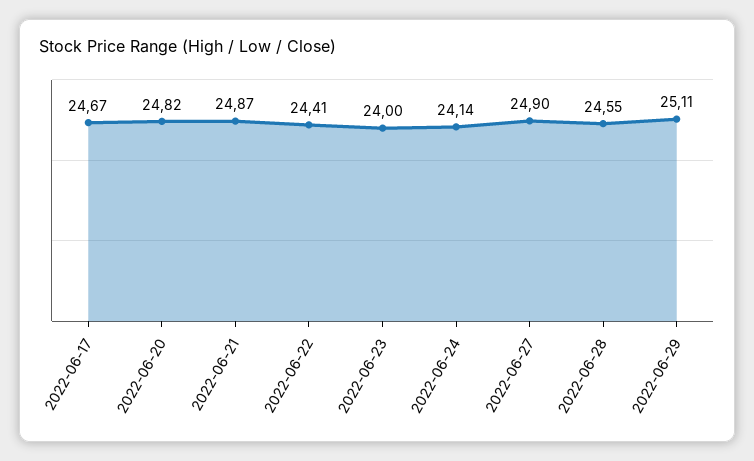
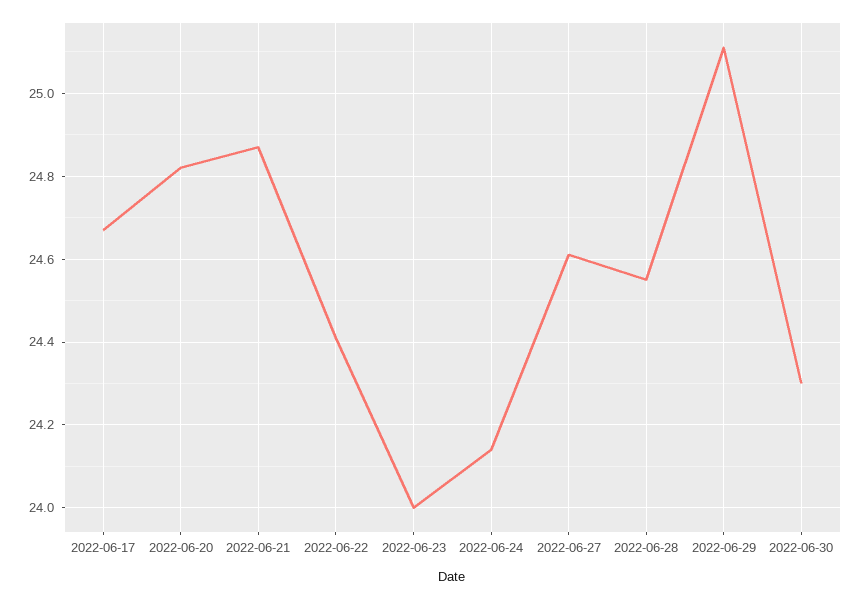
2022-06-27: 24.9 -> 24.6
2022-06-30: none -> 24.3

